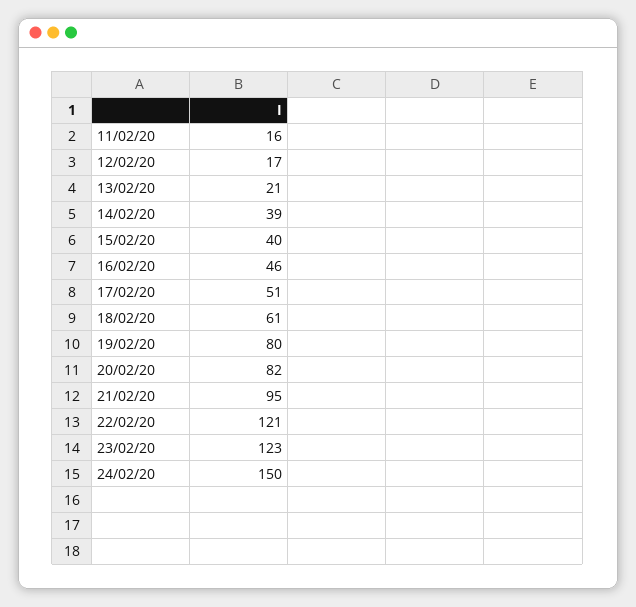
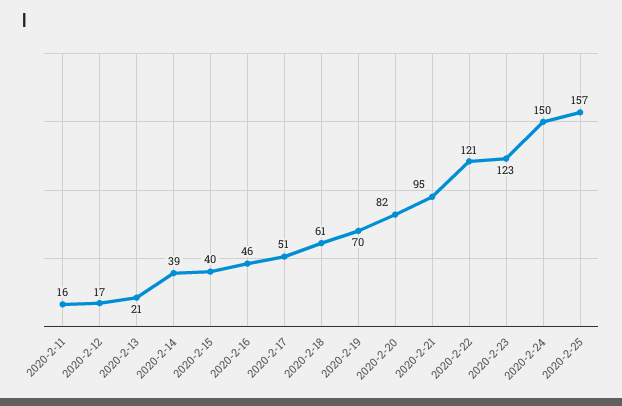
19/02/20: 80 -> 70
2020-2-25: none -> 157

